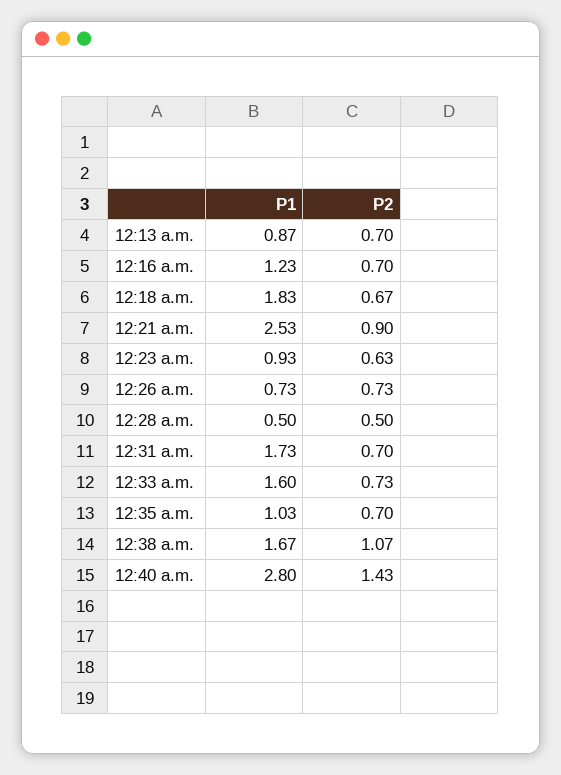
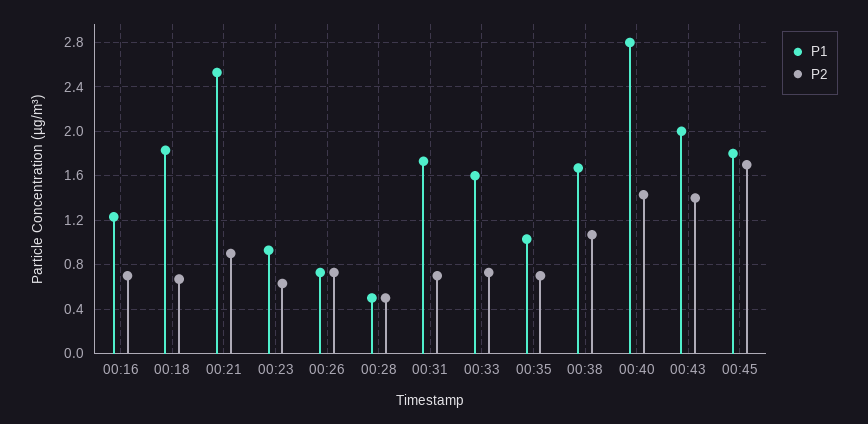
P1, 12:13 a.m.: 0.87 -> none
P2, 12:13 a.m.: 0.7 -> none
P1, 00:43: none -> 2
P2, 00:43: none -> 1.4
P1, 00:45: none -> 1.8
P2, 00:45: none -> 1.7

